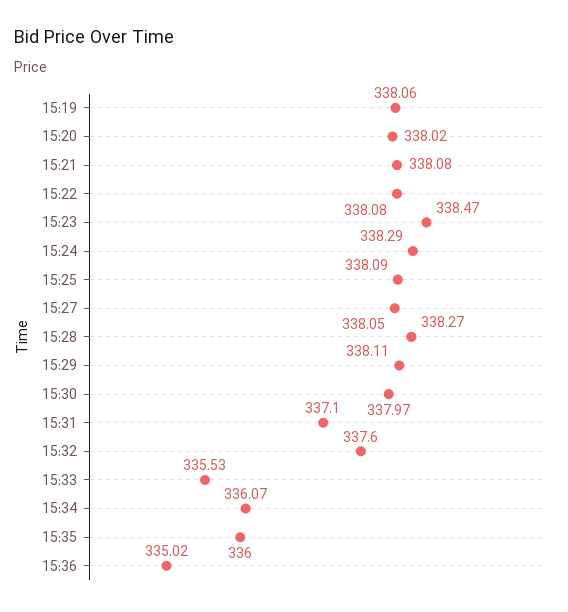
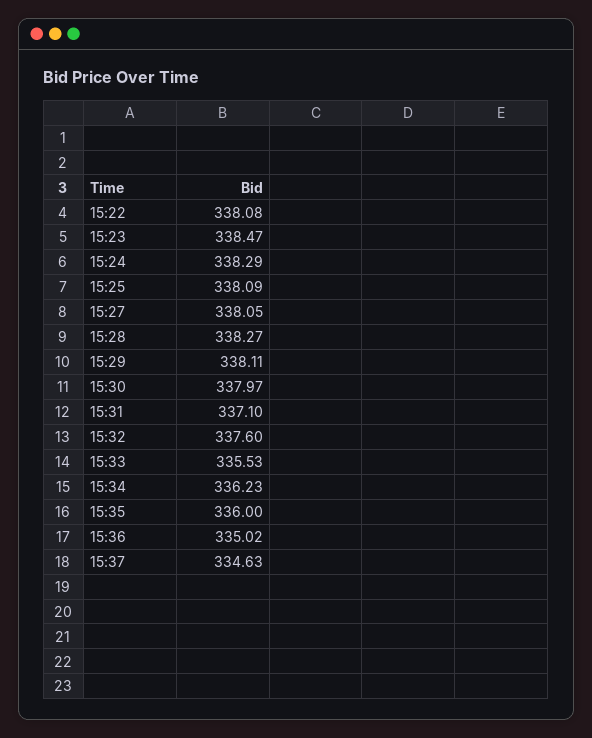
15:19: 338.06 -> none
15:20: 338.02 -> none
15:21: 338.08 -> none
15:34: 336.07 -> 336.23
15:37: none -> 334.63

